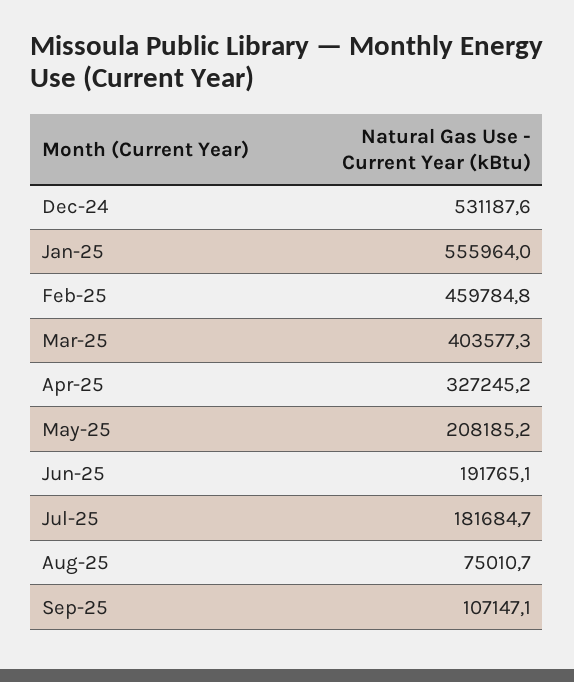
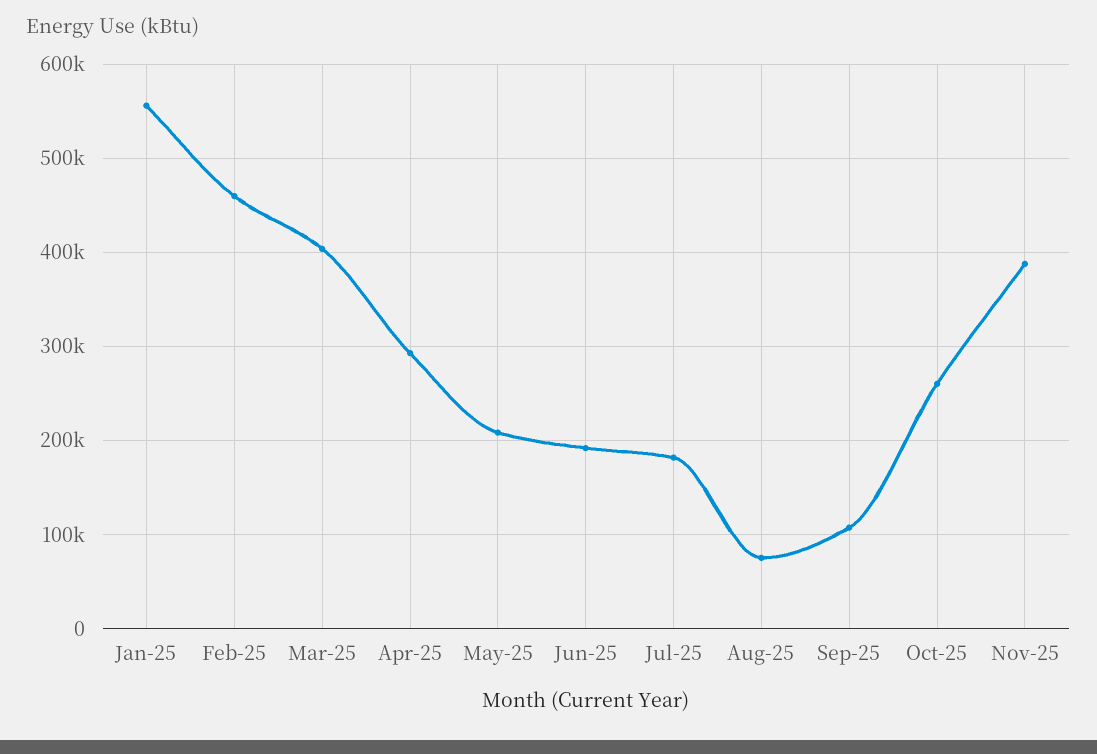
Dec-24: 531187.6 -> none
Apr-25: 327245.2 -> 290000
Oct-25: none -> 260000
Nov-25: none -> 390000

